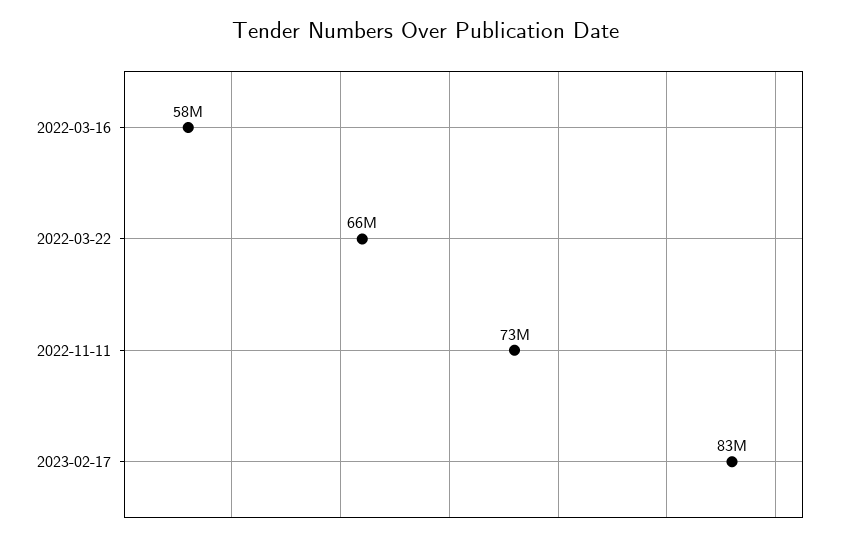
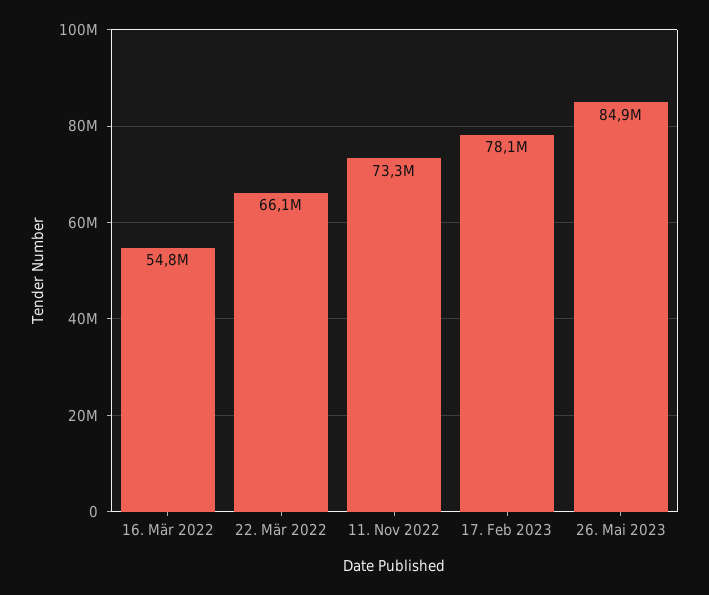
2022-03-16: 58000000 -> 54800000
2023-02-17: 83000000 -> 78100000
26. Mai 2023: none -> 84900000

